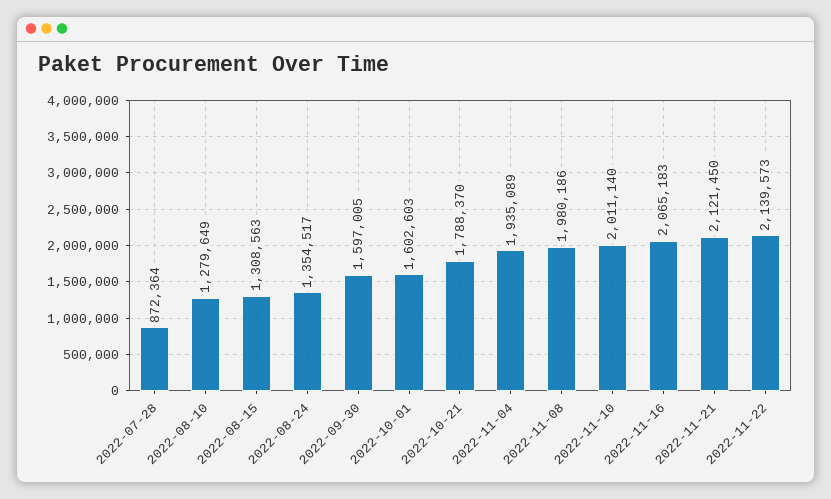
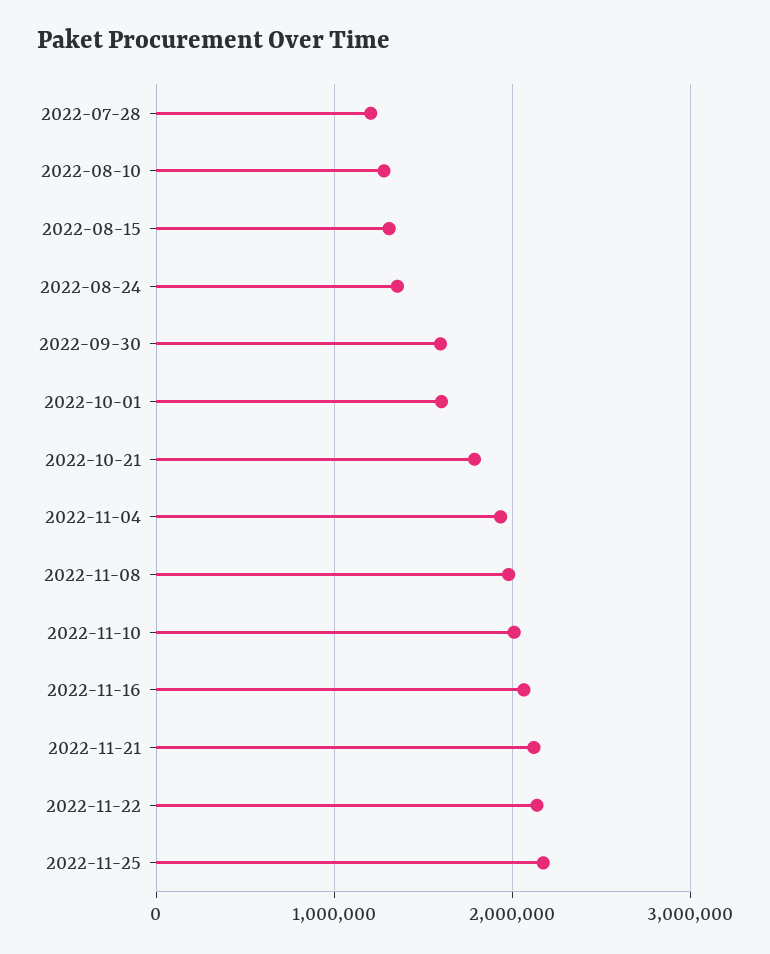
2022-07-28: 872364 -> 1200000
2022-11-25: none -> 2200000

